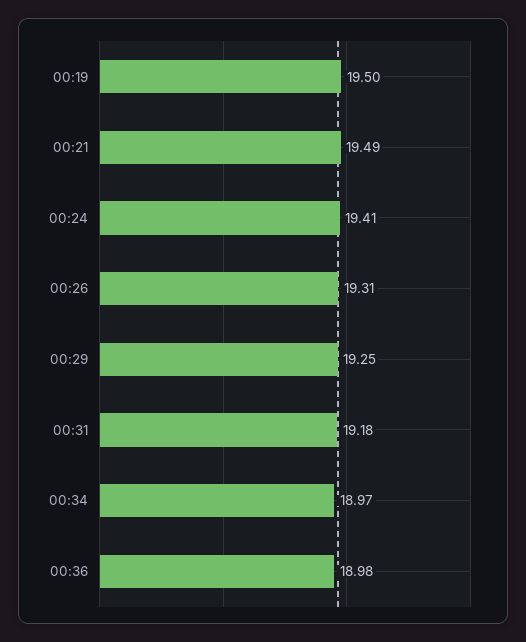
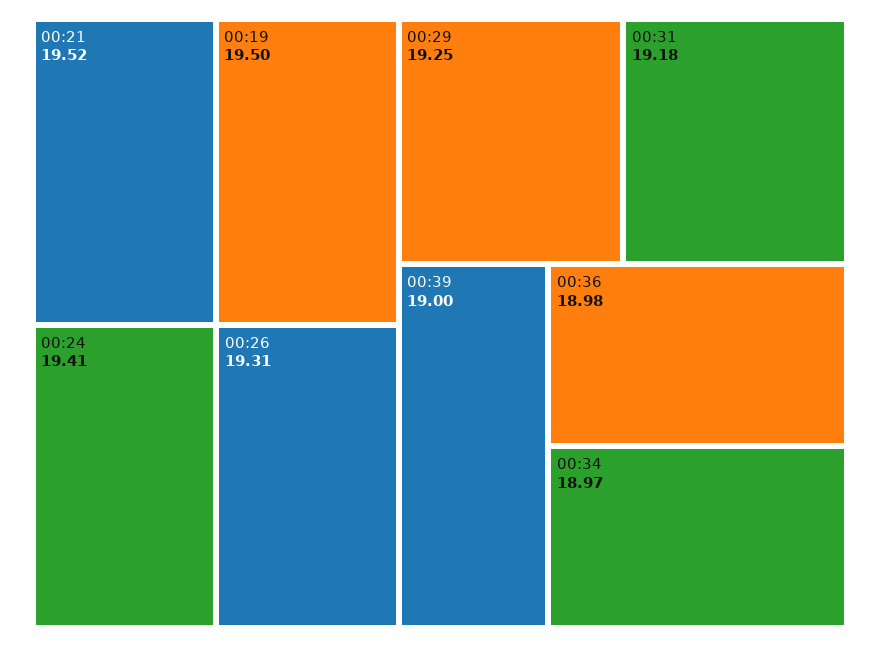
00:21: 19.49 -> 19.52
00:39: none -> 19

